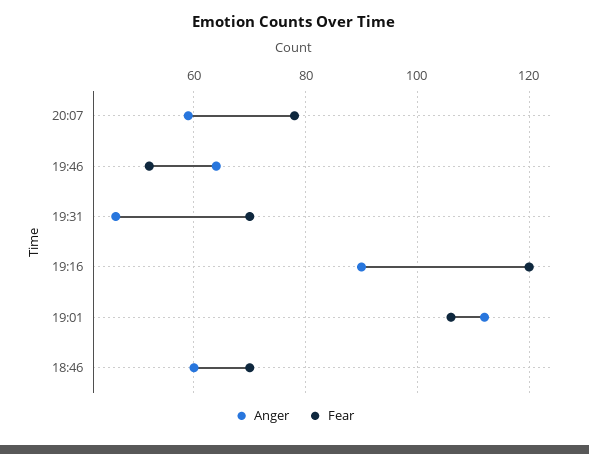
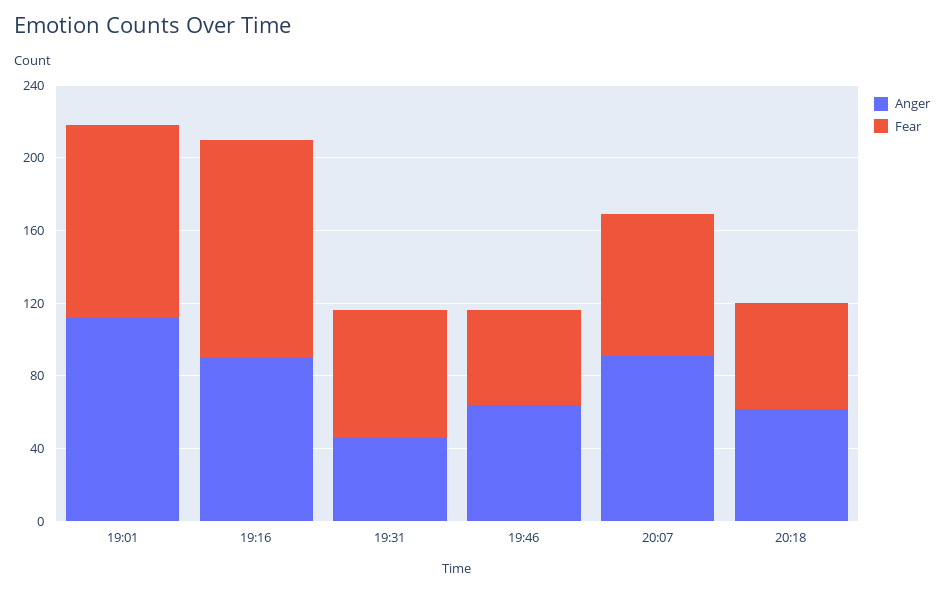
Anger, 20:07: 60 -> 90
Anger, 18:46: 60 -> none
Fear, 18:46: 70 -> none
Anger, 20:18: none -> 60
Fear, 20:18: none -> 60

